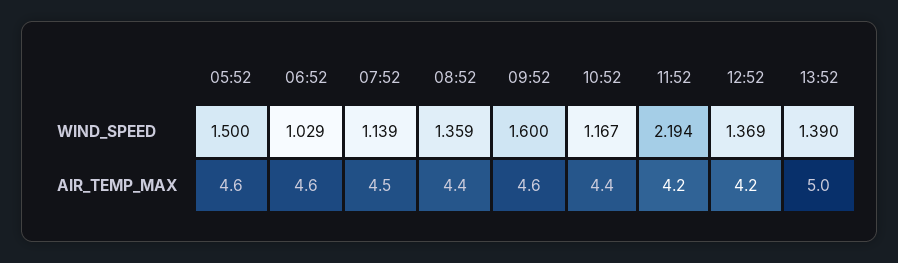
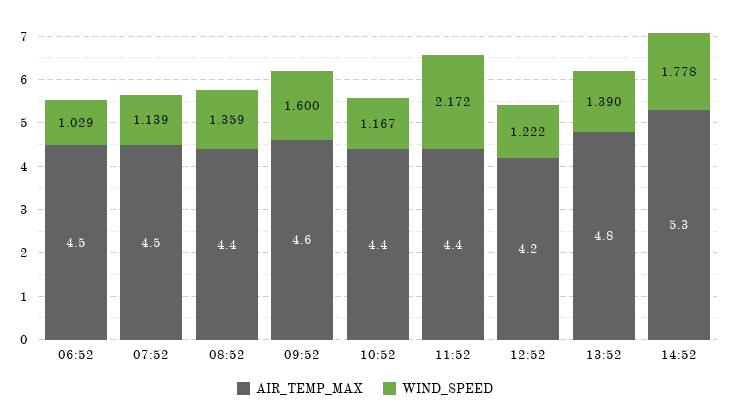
WIND_SPEED, 05:52: 1.5 -> none
WIND_SPEED, 11:52: 2.194 -> 2.172
WIND_SPEED, 12:52: 1.369 -> 1.222
AIR_TEMP_MAX, 05:52: 4.6 -> none
AIR_TEMP_MAX, 06:52: 4.6 -> 4.5
AIR_TEMP_MAX, 11:52: 4.2 -> 4.4
AIR_TEMP_MAX, 13:52: 5 -> 4.8
AIR_TEMP_MAX, 14:52: none -> 5.3
WIND_SPEED, 14:52: none -> 1.778

